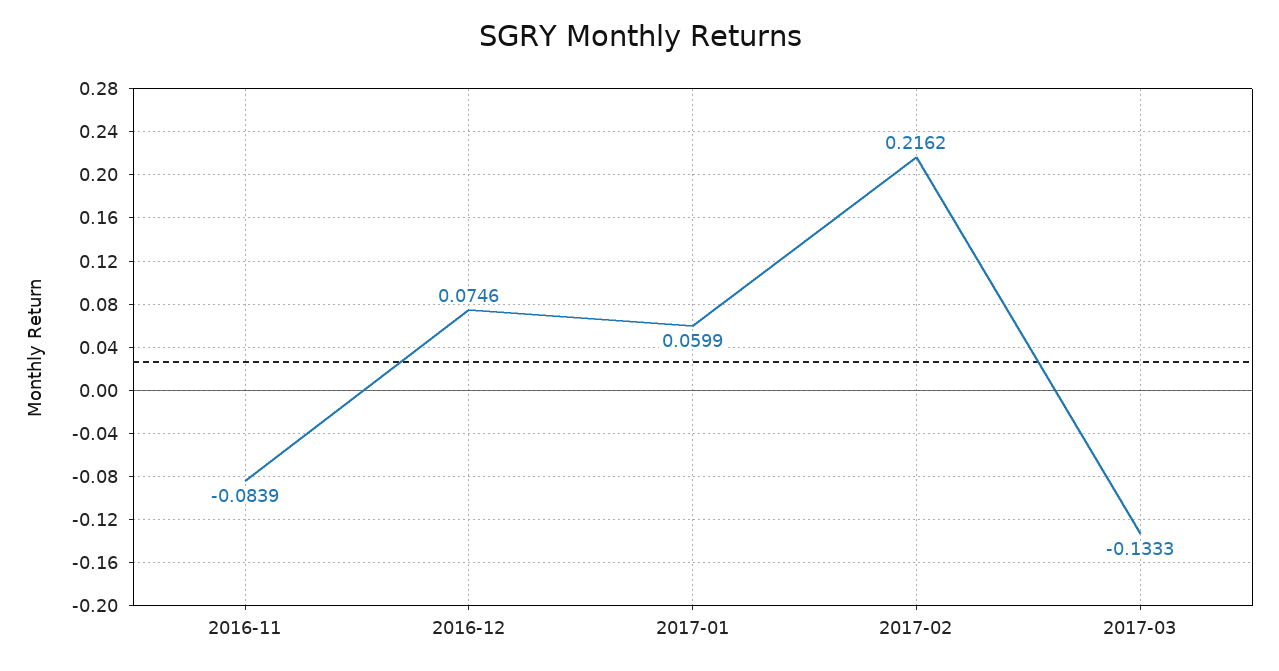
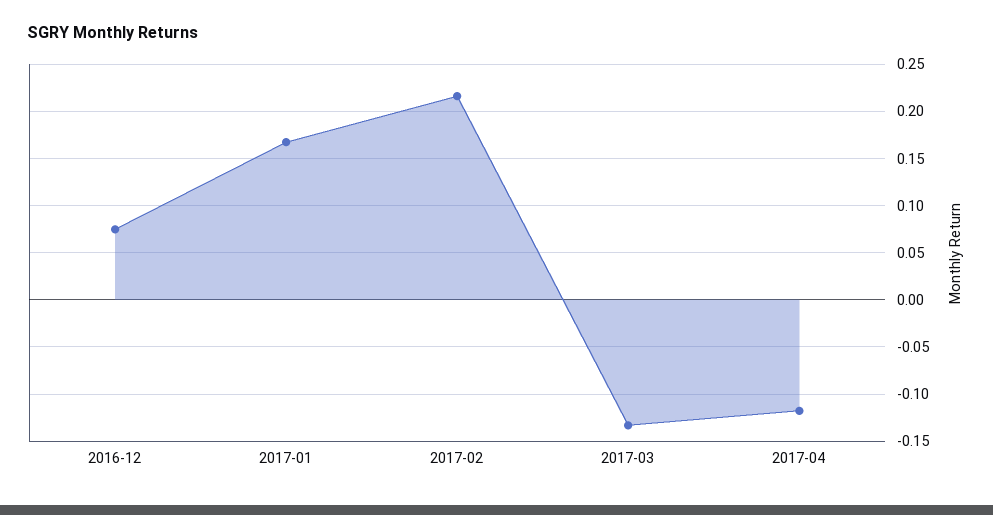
2016-11: -0.0839 -> none
2017-01: 0.0599 -> 0.17
2017-04: none -> -0.12

